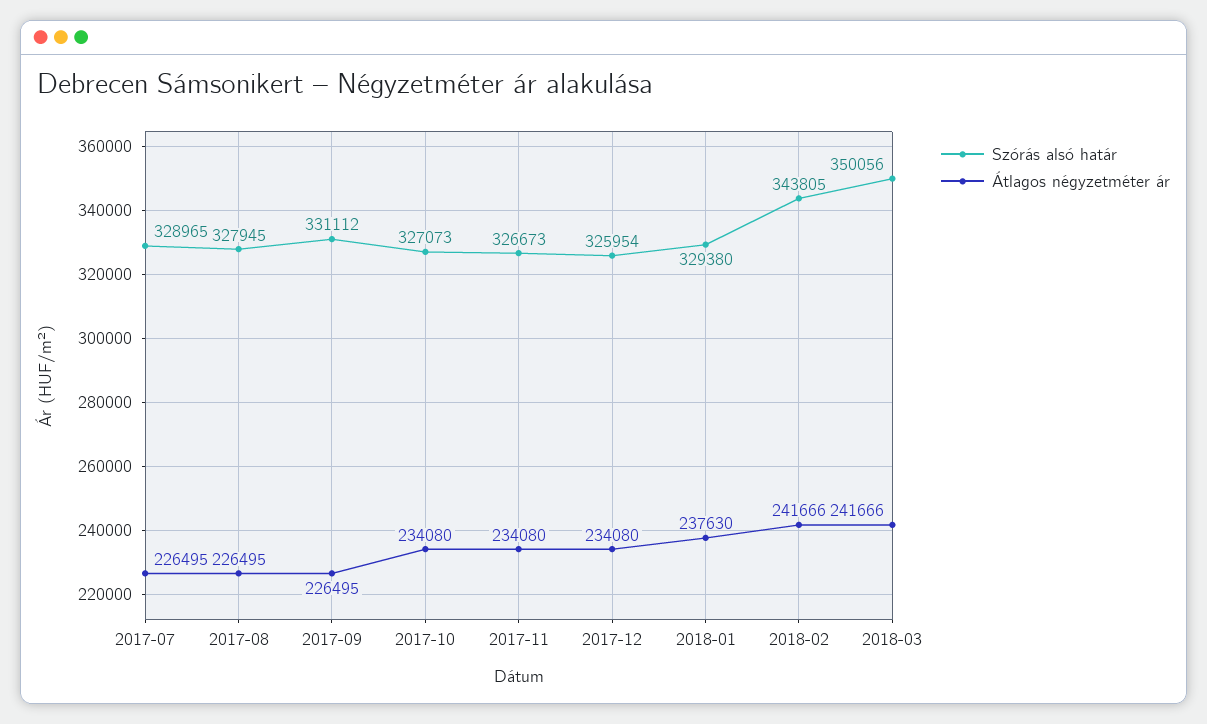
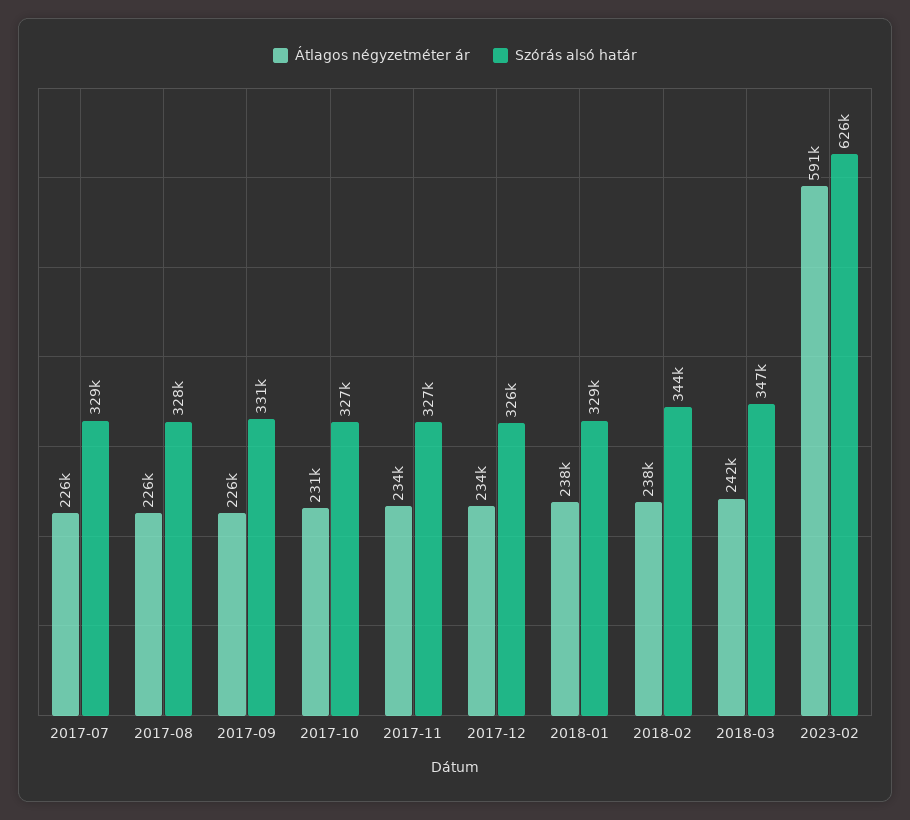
Átlagos négyzetméter ár, 2017-10: 234080 -> 231000
Átlagos négyzetméter ár, 2018-02: 241666 -> 238000
Szórás alsó határ, 2018-03: 350056 -> 347000
Átlagos négyzetméter ár, 2023-02: none -> 591000
Szórás alsó határ, 2023-02: none -> 626000

